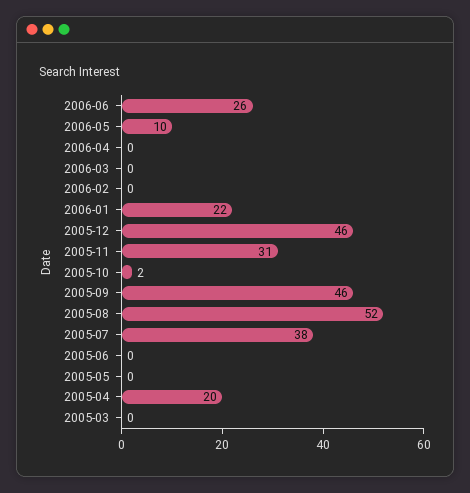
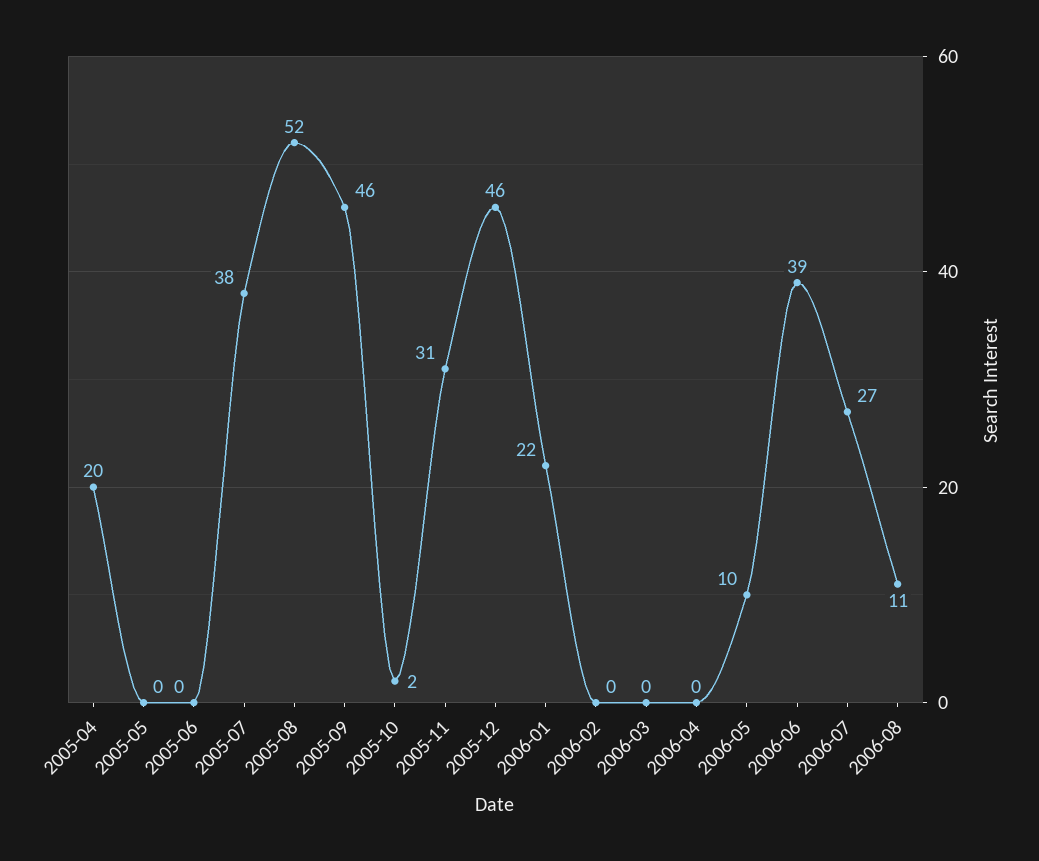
2006-06: 26 -> 39
2005-03: 0 -> none
2006-07: none -> 27
2006-08: none -> 11

